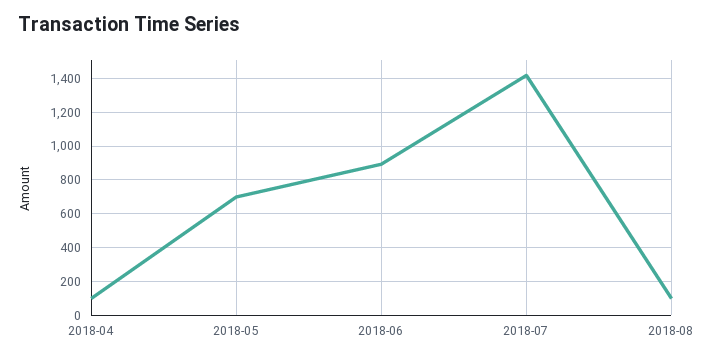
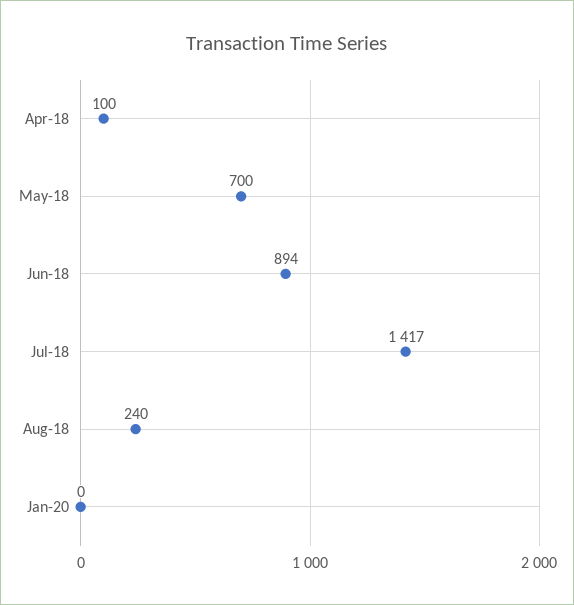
2018-08: 100 -> 240
Jan-20: none -> 0

